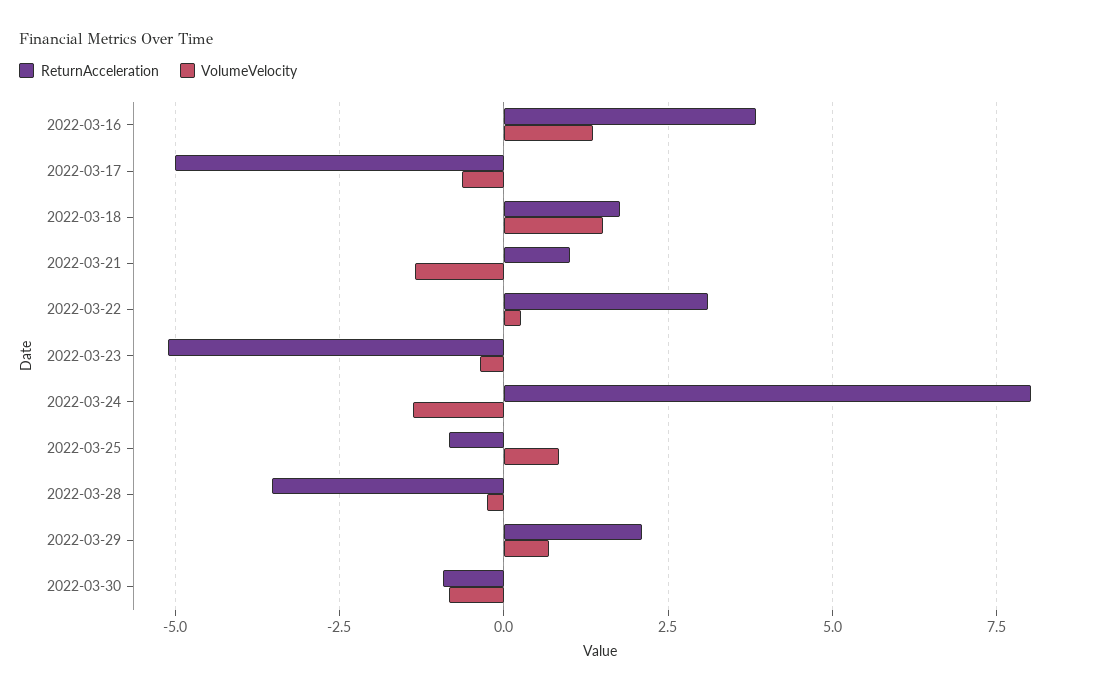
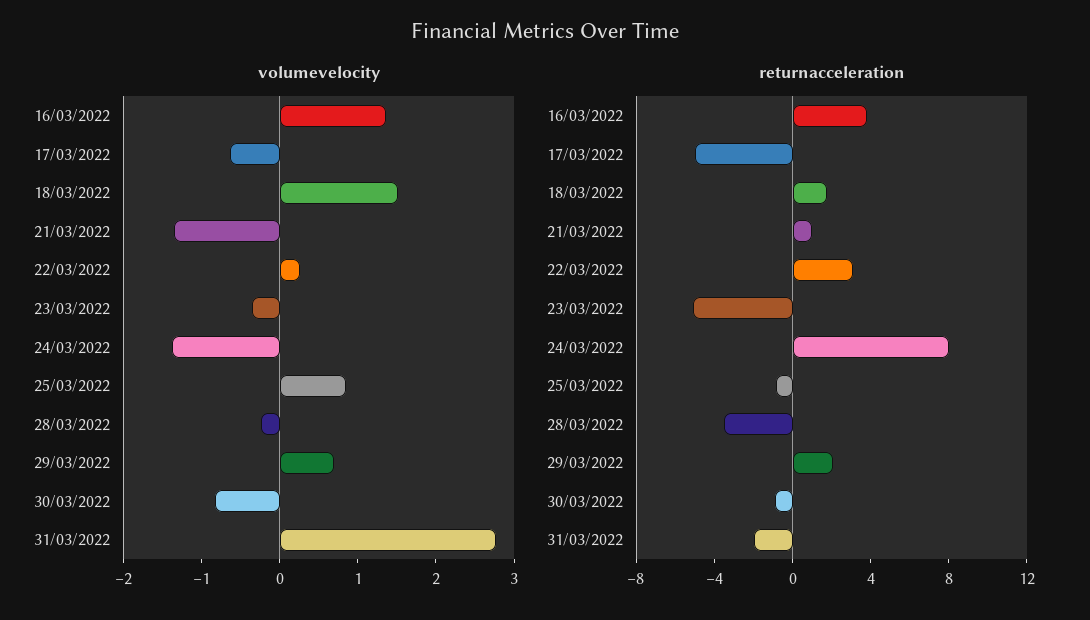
VolumeVelocity, 31/03/2022: none -> 2.8
ReturnAcceleration, 31/03/2022: none -> -2

